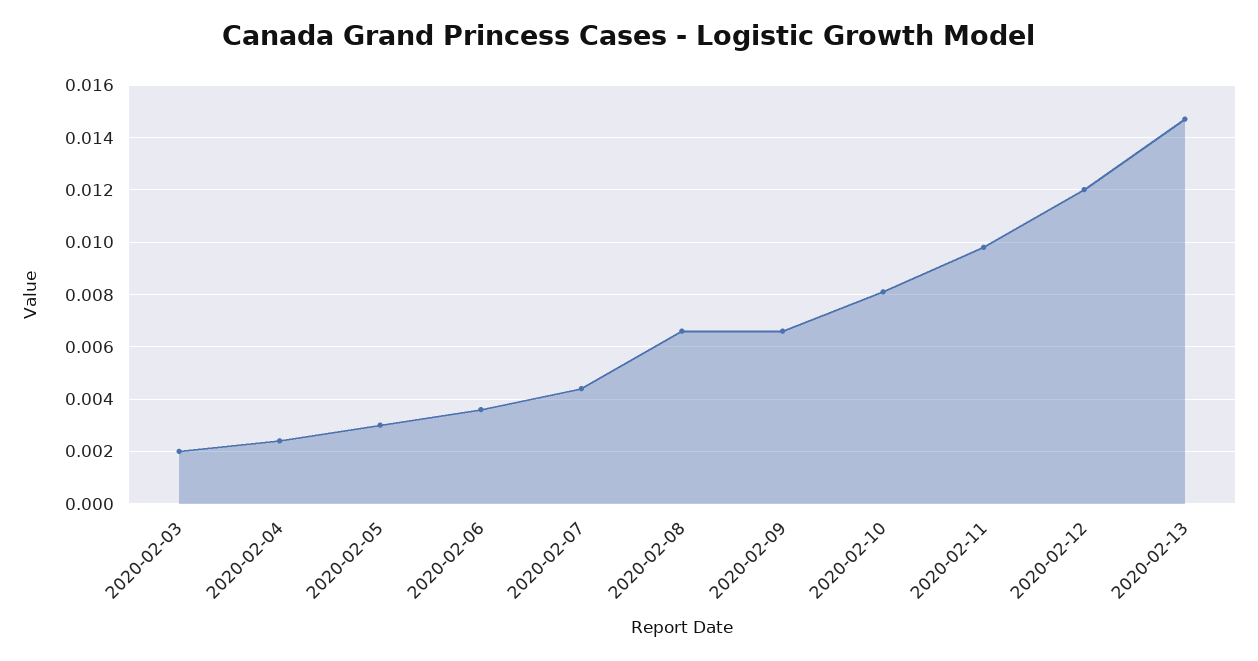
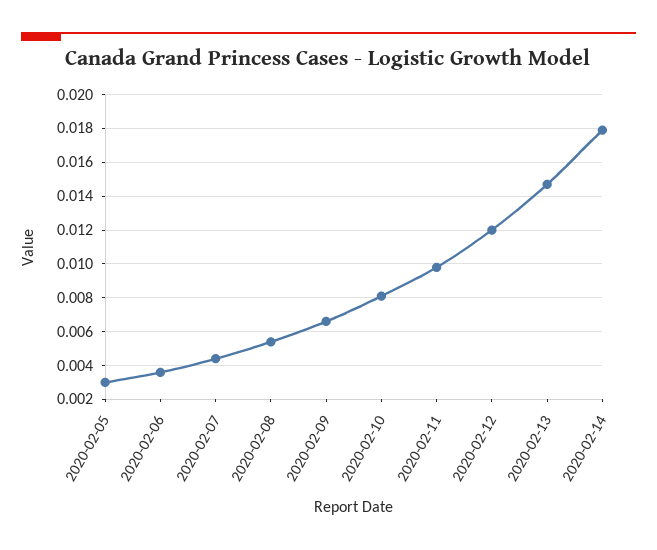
2020-02-03: 0.002 -> none
2020-02-04: 0.0025 -> none
2020-02-08: 0.0065 -> 0.0055
2020-02-14: none -> 0.018

